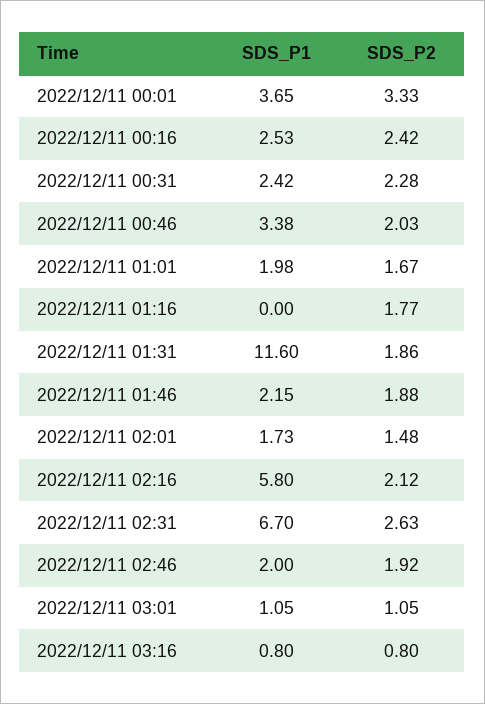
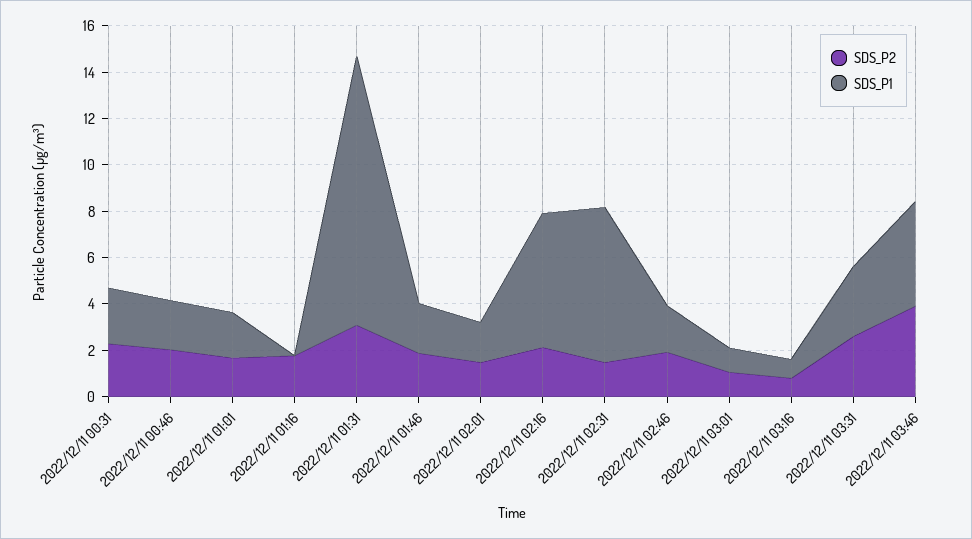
SDS_P1, 2022/12/11 00:01: 3.65 -> none
SDS_P2, 2022/12/11 00:01: 3.33 -> none
SDS_P1, 2022/12/11 00:16: 2.53 -> none
SDS_P2, 2022/12/11 00:16: 2.42 -> none
SDS_P1, 2022/12/11 00:46: 3.38 -> 2
SDS_P2, 2022/12/11 01:31: 1.86 -> 3
SDS_P2, 2022/12/11 02:31: 2.63 -> 1.5
SDS_P2, 2022/12/11 03:31: none -> 2.5
SDS_P1, 2022/12/11 03:31: none -> 3
SDS_P2, 2022/12/11 03:46: none -> 4
SDS_P1, 2022/12/11 03:46: none -> 4.5

